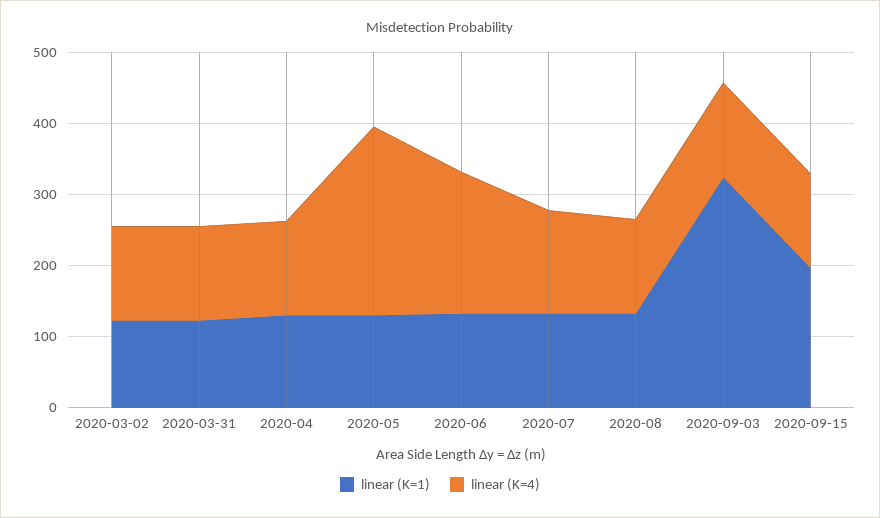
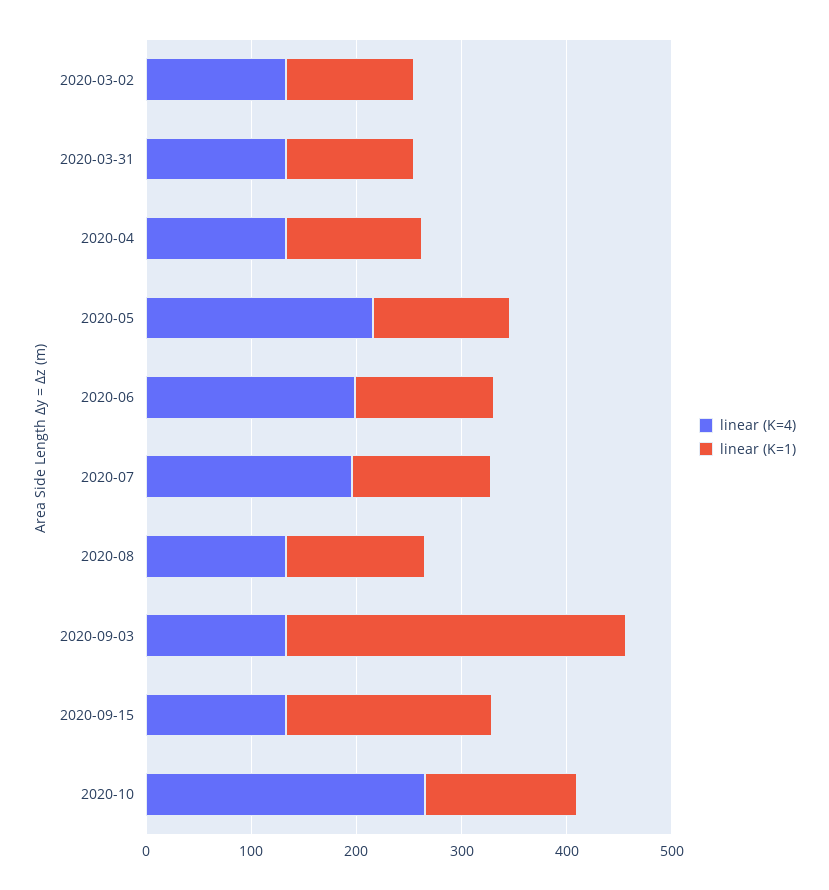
linear (K=4), 2020-05: 260 -> 220
linear (K=4), 2020-07: 140 -> 200
linear (K=4), 2020-10: none -> 260
linear (K=1), 2020-10: none -> 140

